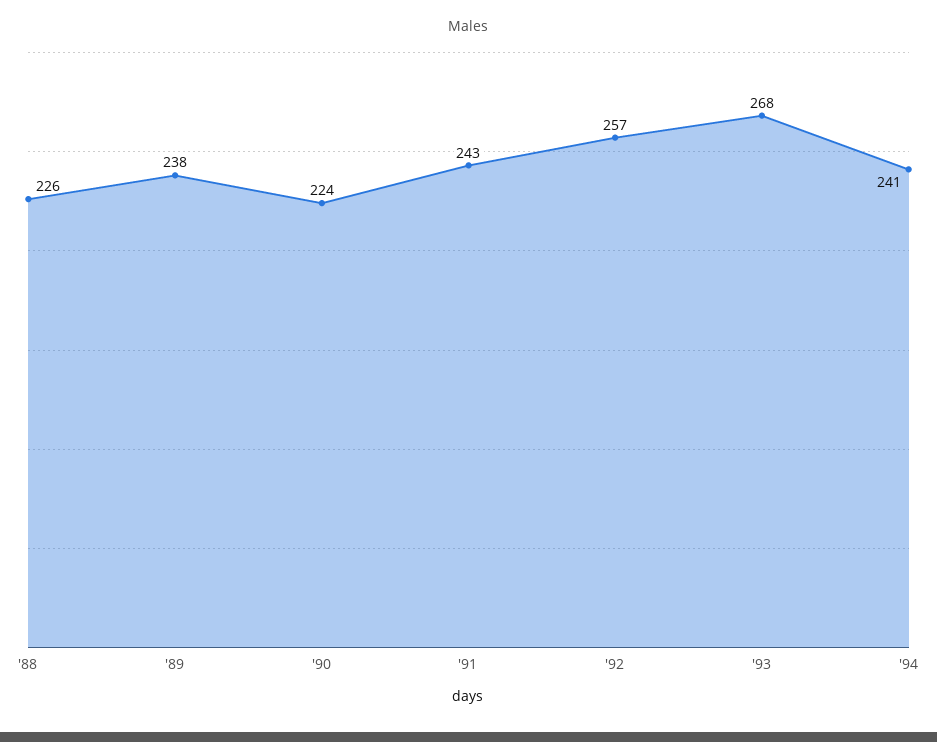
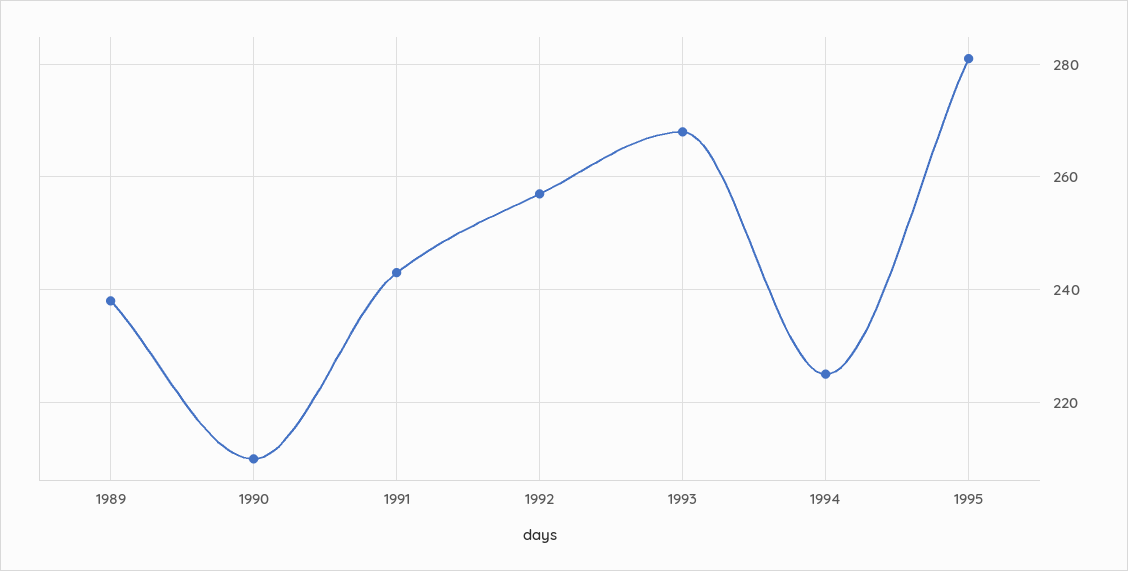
'88: 226 -> none
'90: 224 -> 210
'94: 241 -> 225
1995: none -> 280

